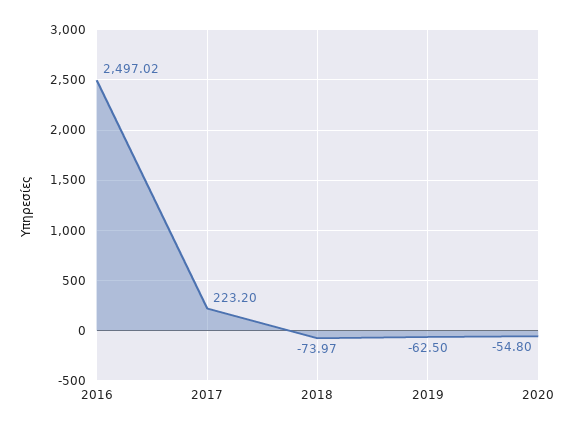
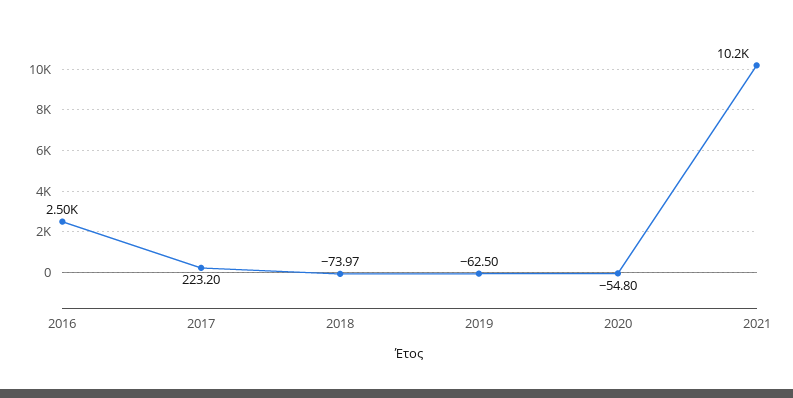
2021: none -> 10200

